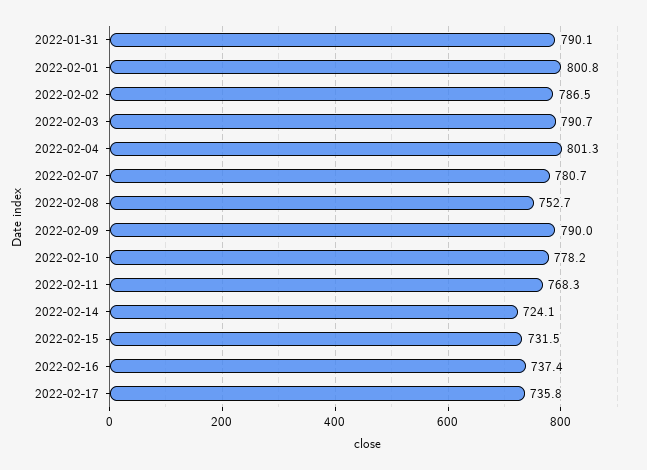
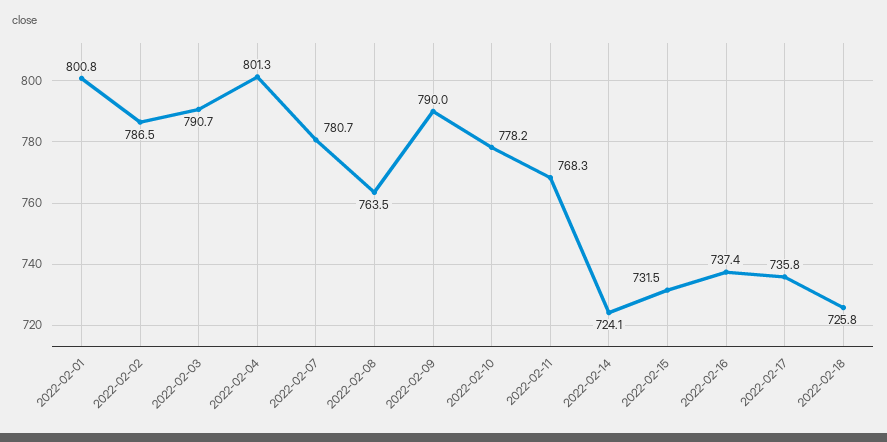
2022-01-31: 790.1 -> none
2022-02-08: 752.7 -> 763.5
2022-02-18: none -> 725.8

